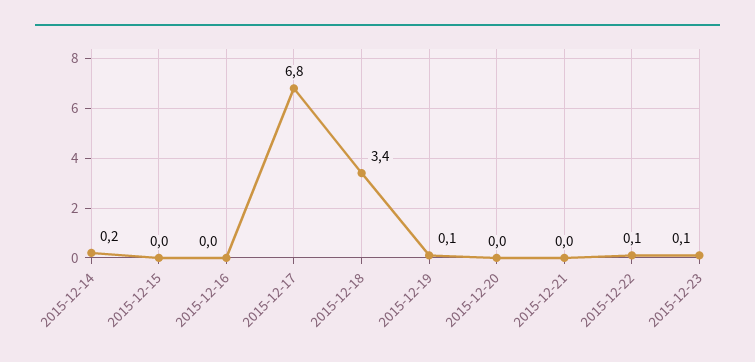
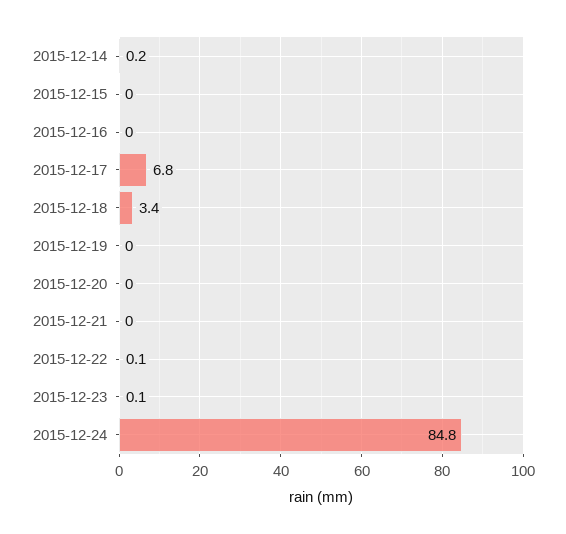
2015-12-19: 0.1 -> 0
2015-12-24: none -> 84.8

